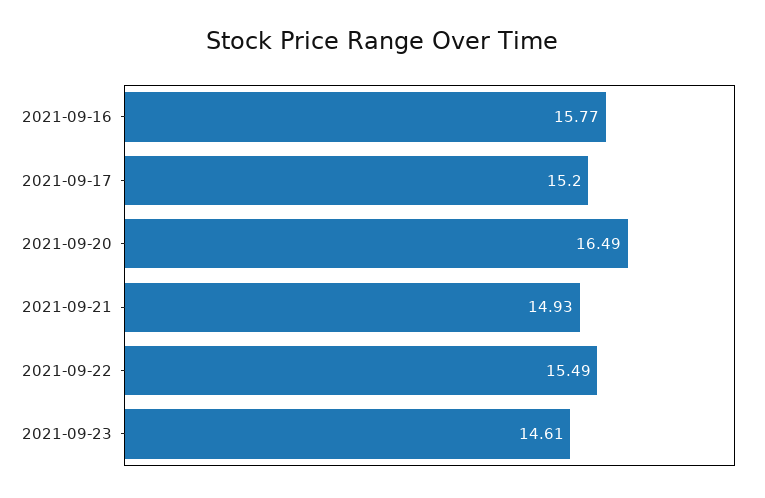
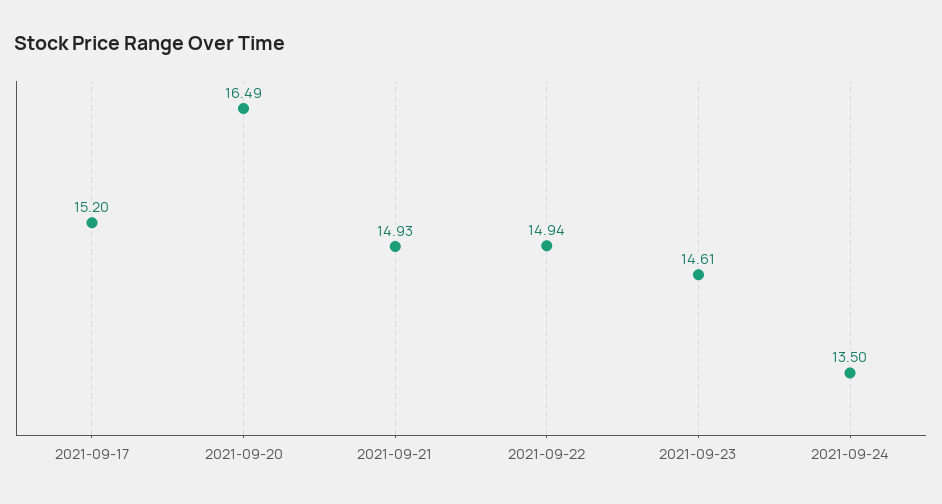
2021-09-16: 15.77 -> none
2021-09-22: 15.49 -> 14.94
2021-09-24: none -> 13.5

